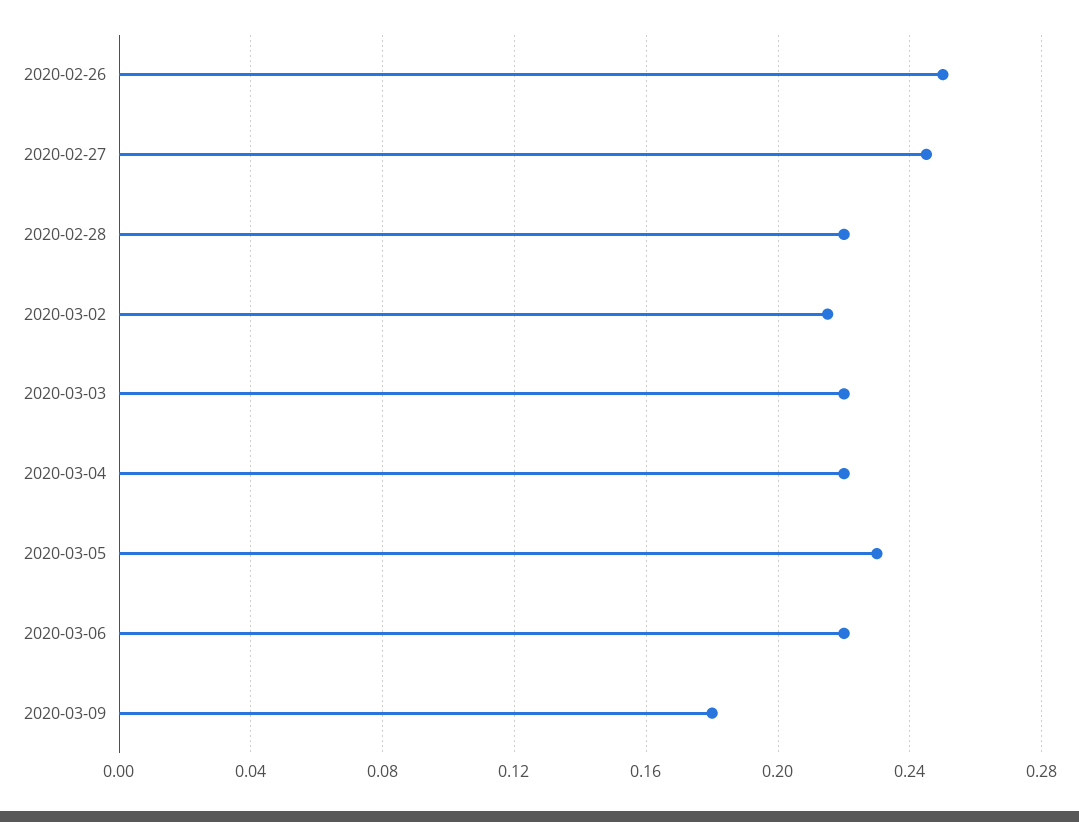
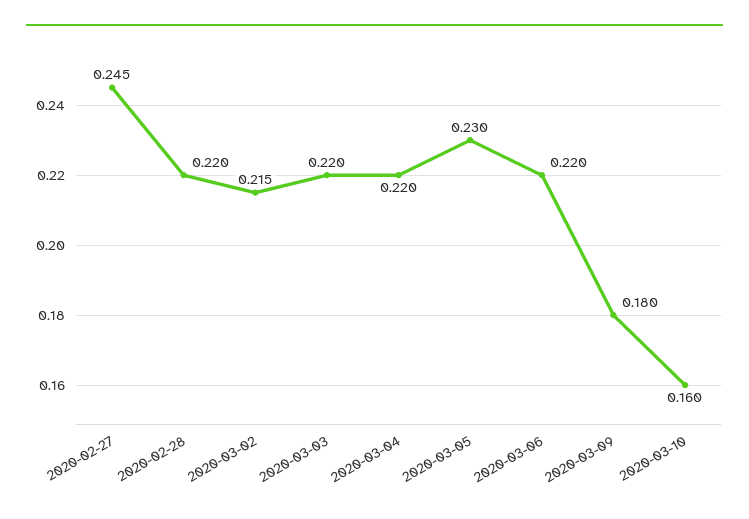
2020-02-26: 0.25 -> none
2020-03-10: none -> 0.16

